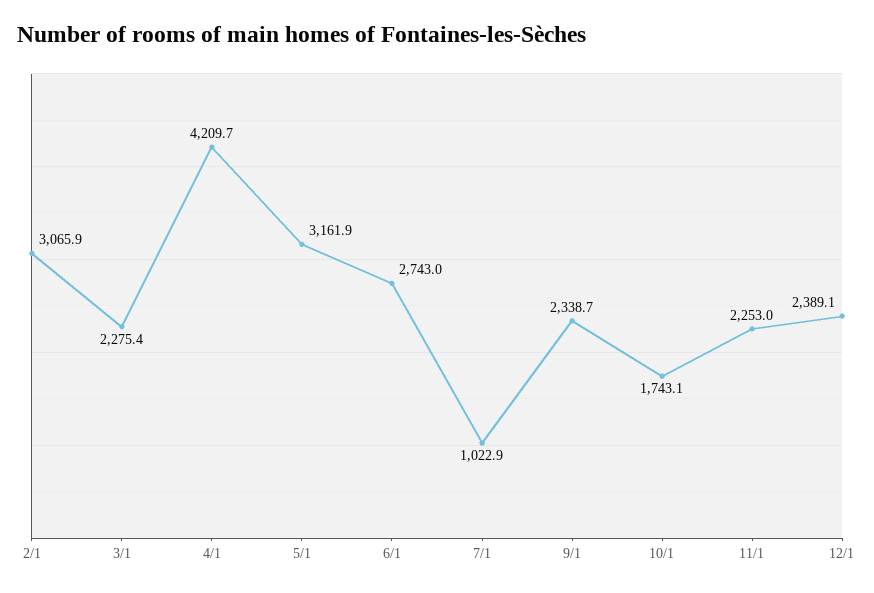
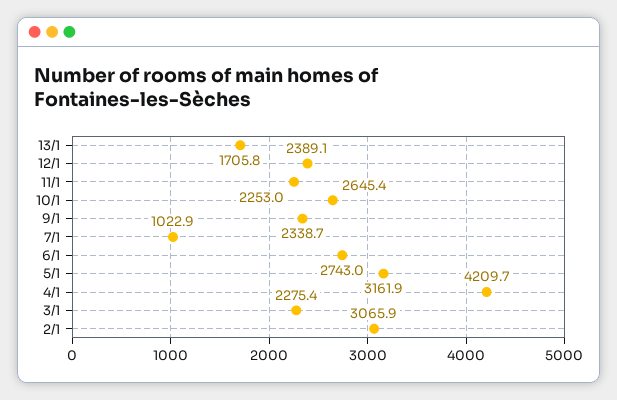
10/1: 1743.1 -> 2645.4
13/1: none -> 1705.8

